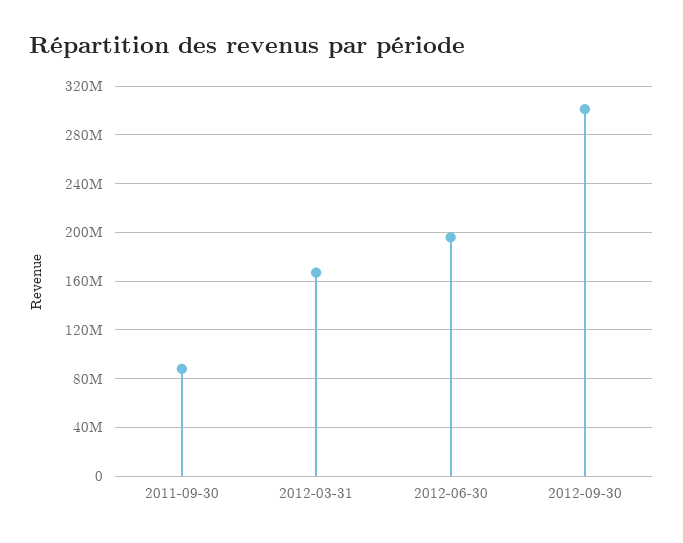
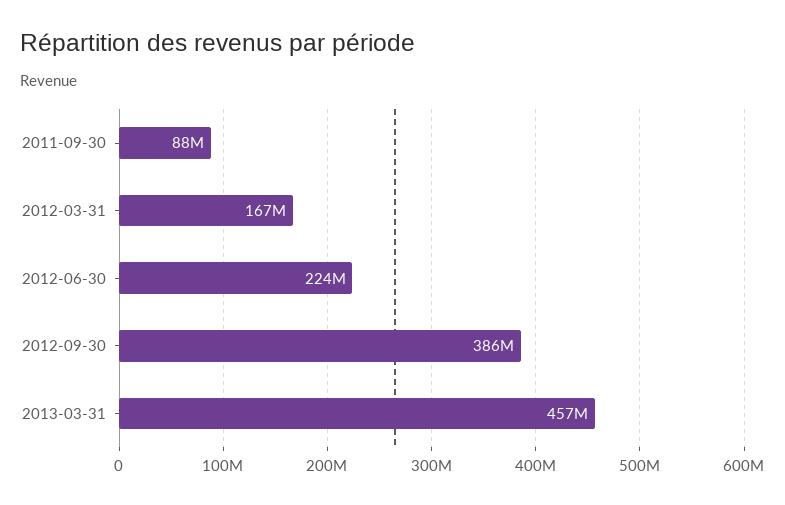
2012-06-30: 195000000 -> 224000000
2012-09-30: 300000000 -> 386000000
2013-03-31: none -> 457000000

